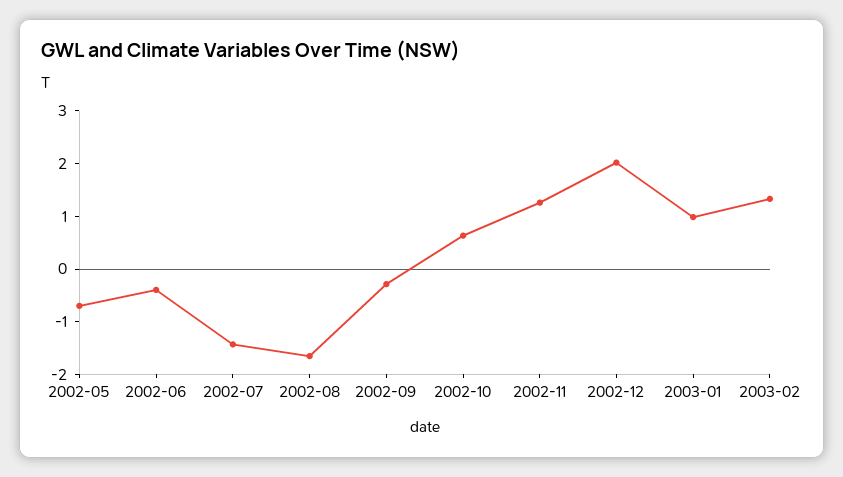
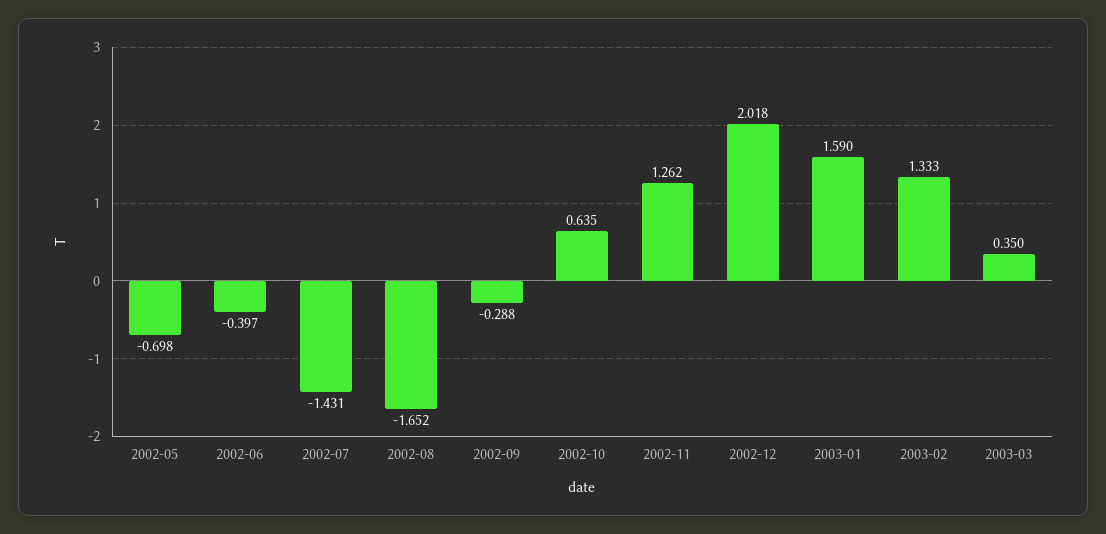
2003-01: 1 -> 1.59
2003-03: none -> 0.35

